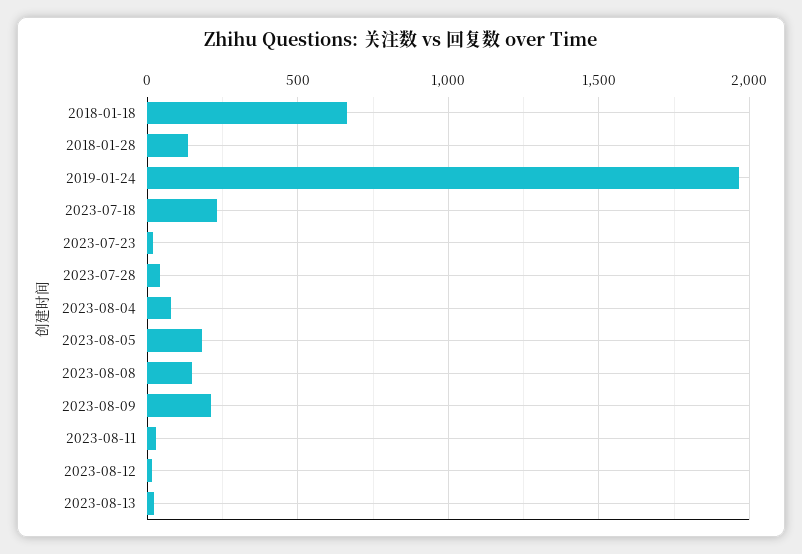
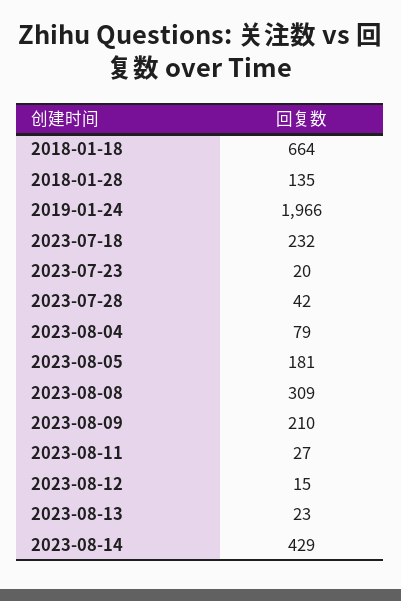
2023-08-08: 150 -> 309
2023-08-14: none -> 429

